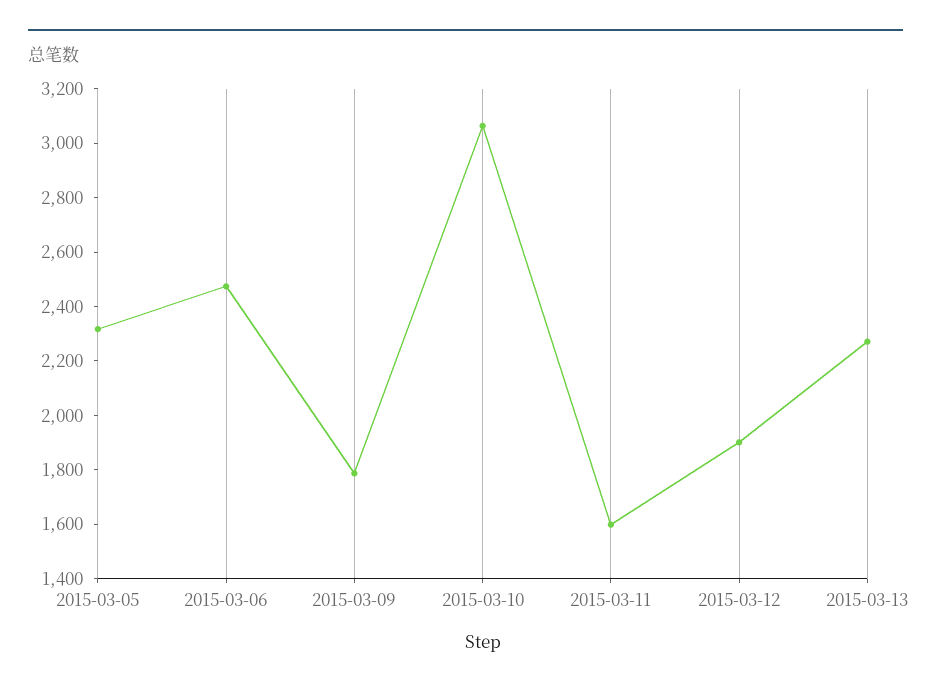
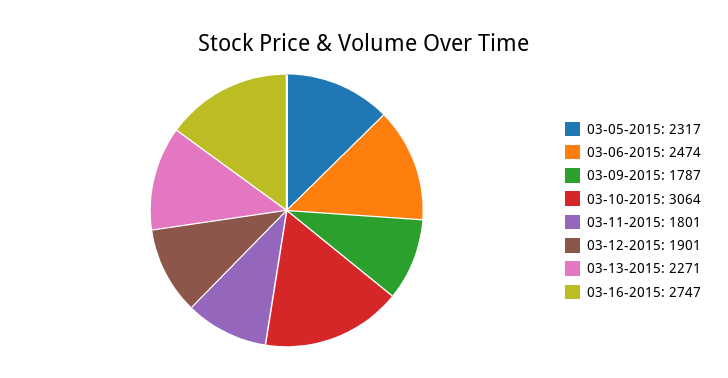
2015-03-11: 1600 -> 1801
03-16-2015: none -> 2747

